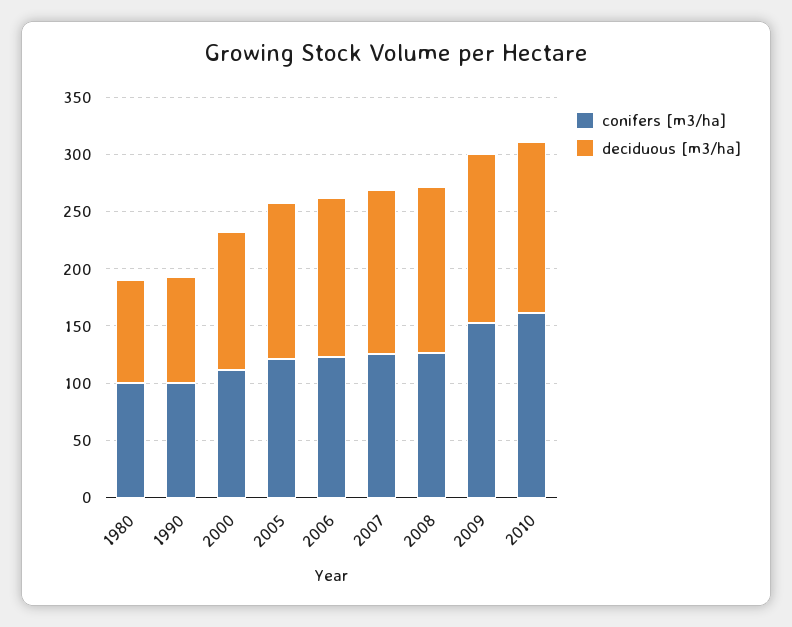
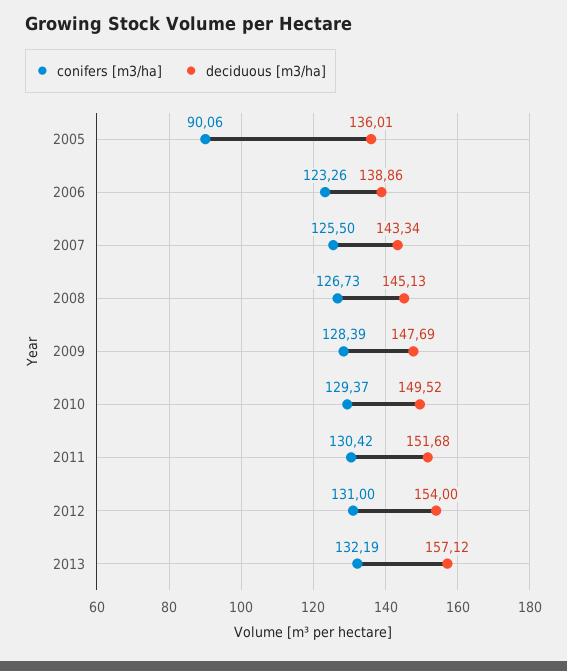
conifers [m3/ha], 1980: 100 -> none
deciduous [m3/ha], 1980: 90 -> none
conifers [m3/ha], 1990: 100 -> none
deciduous [m3/ha], 1990: 90 -> none
conifers [m3/ha], 2000: 110 -> none
deciduous [m3/ha], 2000: 120 -> none
conifers [m3/ha], 2005: 120 -> 90.06
conifers [m3/ha], 2009: 150 -> 128.39
conifers [m3/ha], 2010: 160 -> 129.37
conifers [m3/ha], 2011: none -> 130.42
deciduous [m3/ha], 2011: none -> 151.68
conifers [m3/ha], 2012: none -> 131
deciduous [m3/ha], 2012: none -> 154
conifers [m3/ha], 2013: none -> 132.19
deciduous [m3/ha], 2013: none -> 157.12

